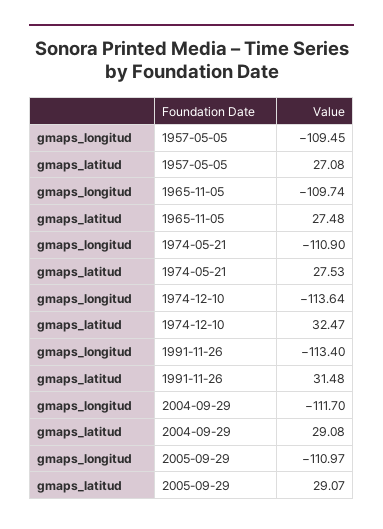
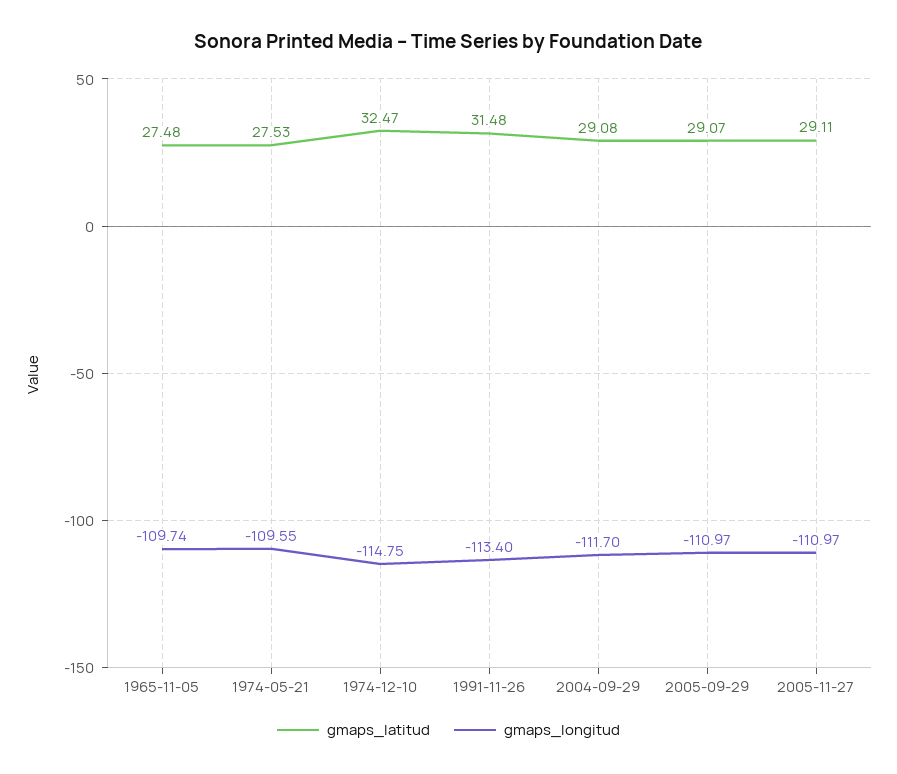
gmaps_longitud, 1957-05-05: -109.45 -> none
gmaps_latitud, 1957-05-05: 27.08 -> none
gmaps_longitud, 1974-05-21: -110.9 -> -109.55
gmaps_longitud, 1974-12-10: -113.64 -> -114.75
gmaps_latitud, 2005-11-27: none -> 29.11
gmaps_longitud, 2005-11-27: none -> -110.97

